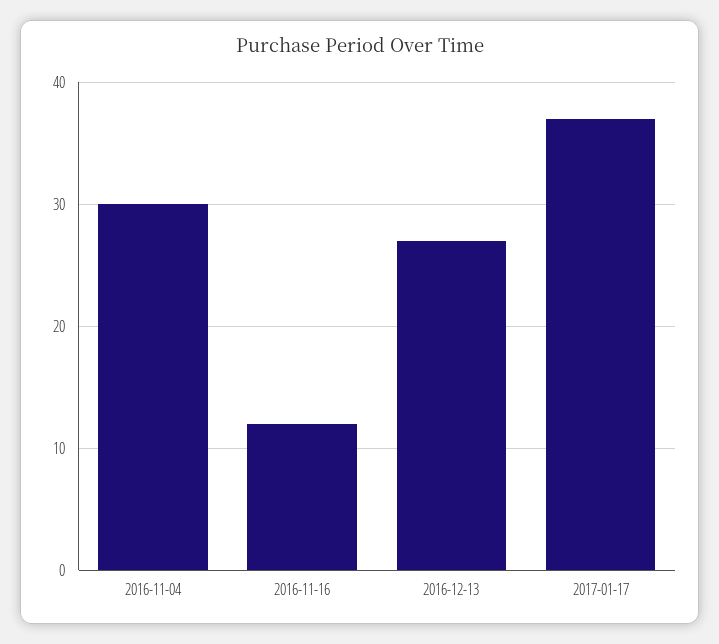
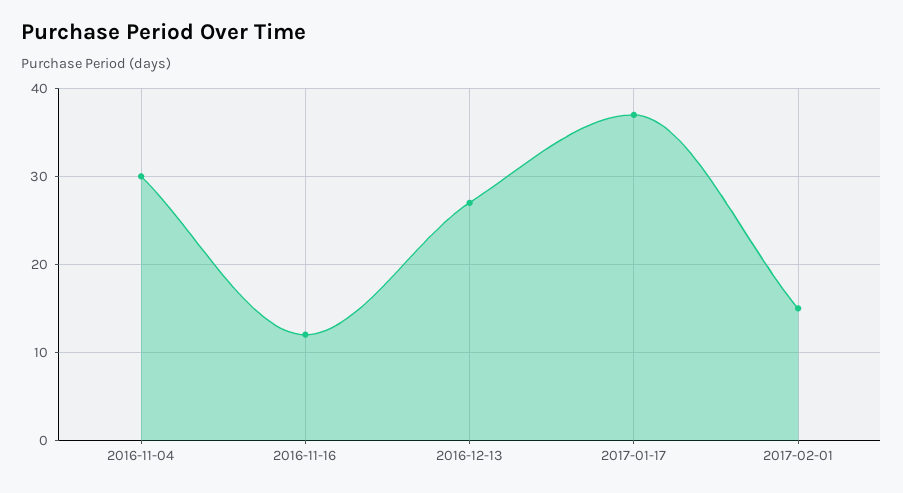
2017-02-01: none -> 15

